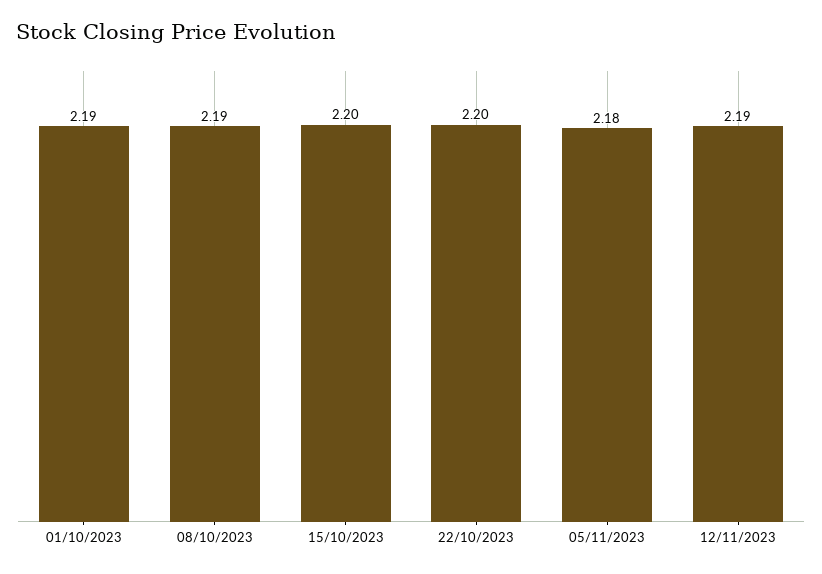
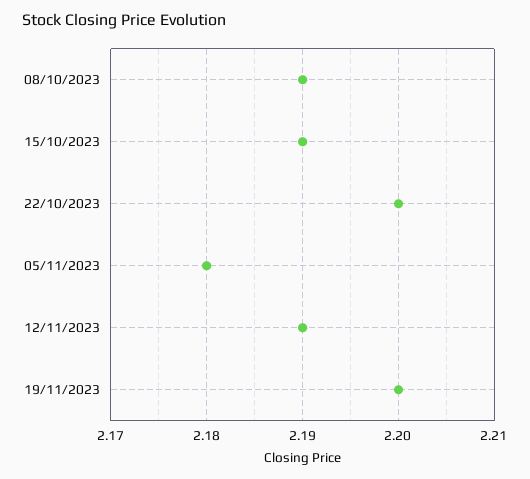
01/10/2023: 2.19 -> none
15/10/2023: 2.2 -> 2.19
19/11/2023: none -> 2.2

